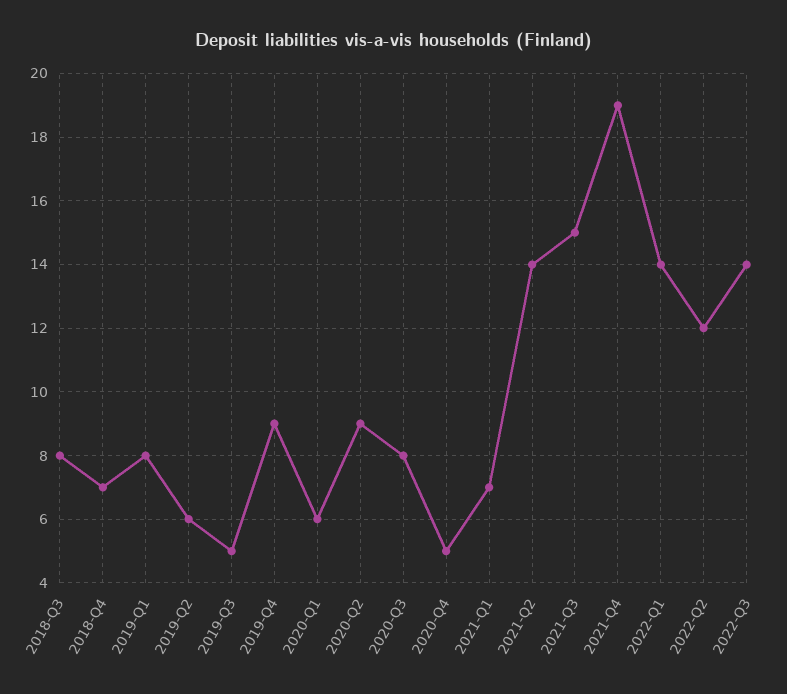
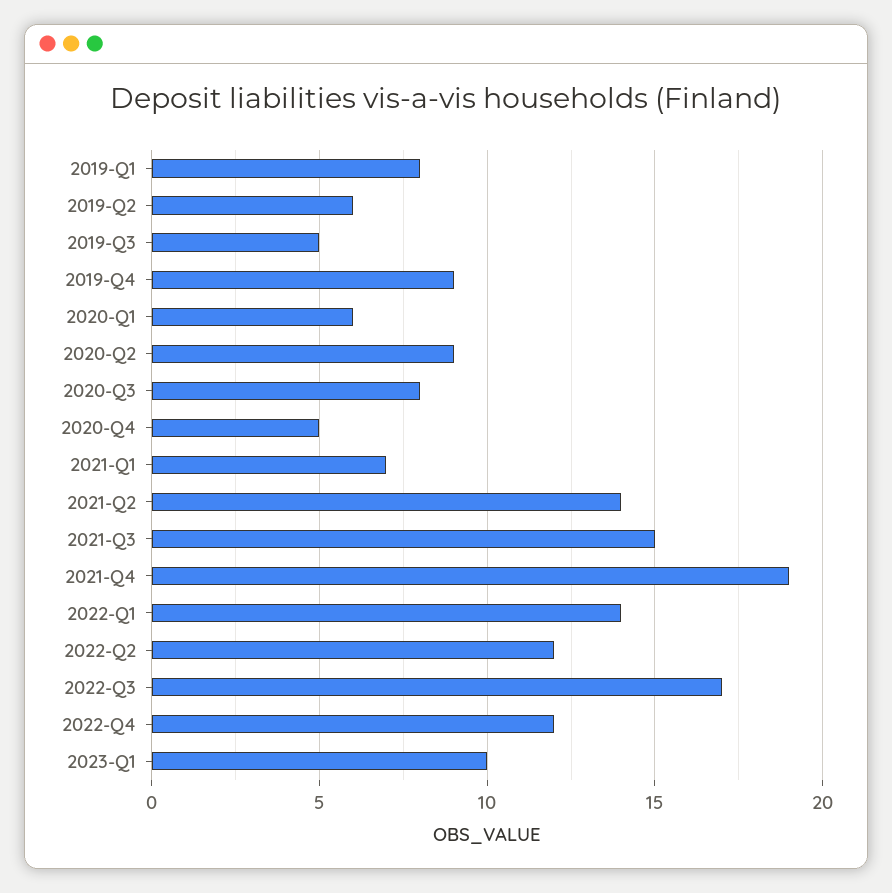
2018-Q3: 8 -> none
2018-Q4: 7 -> none
2022-Q3: 14 -> 17
2022-Q4: none -> 12
2023-Q1: none -> 10

